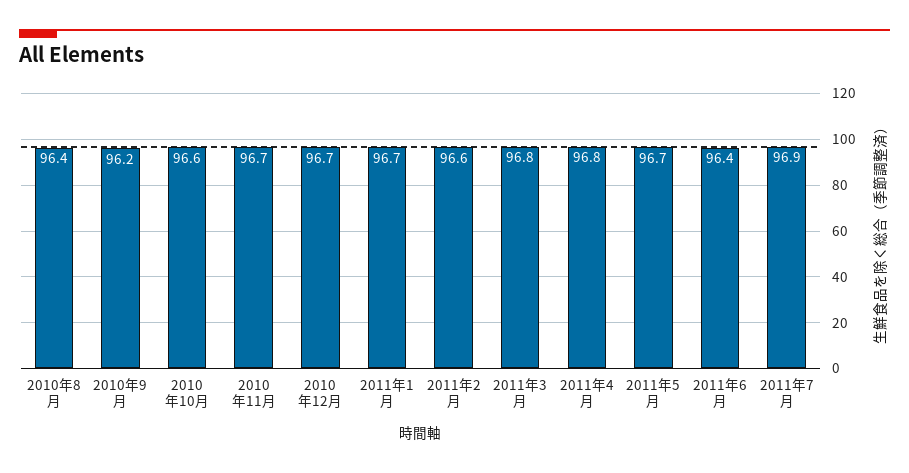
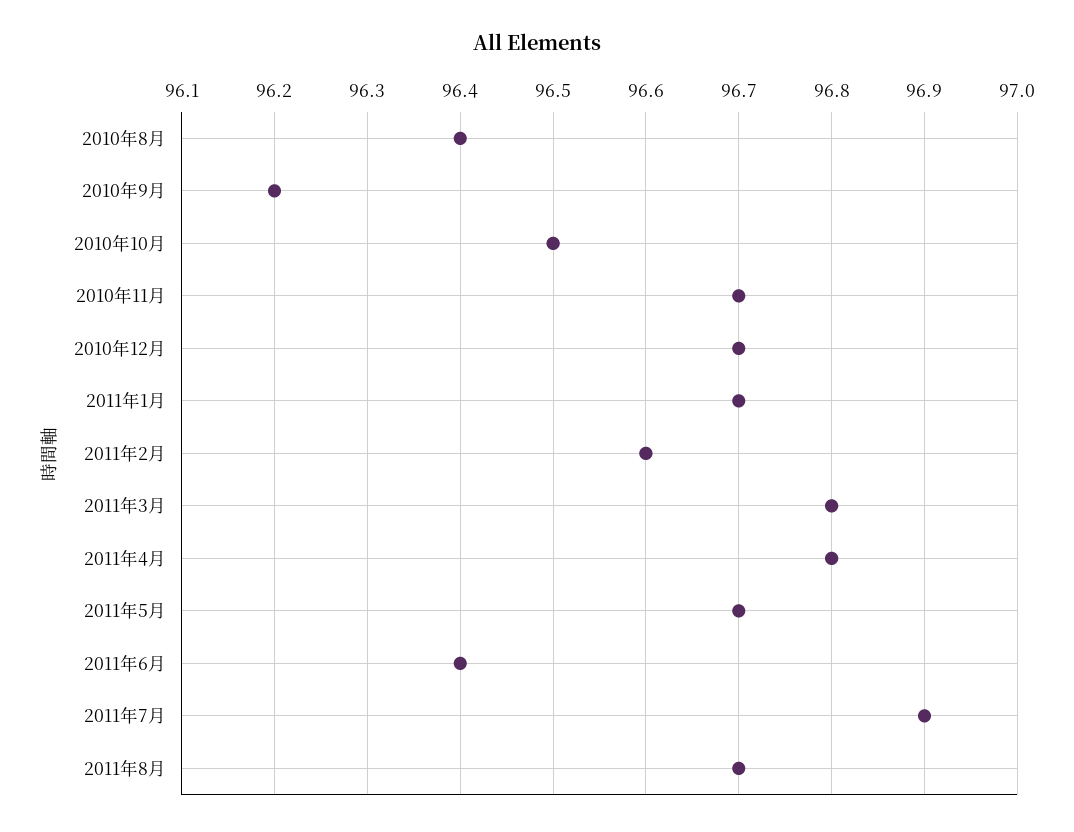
2010年10月: 96.6 -> 96.5
2011年8月: none -> 96.7

